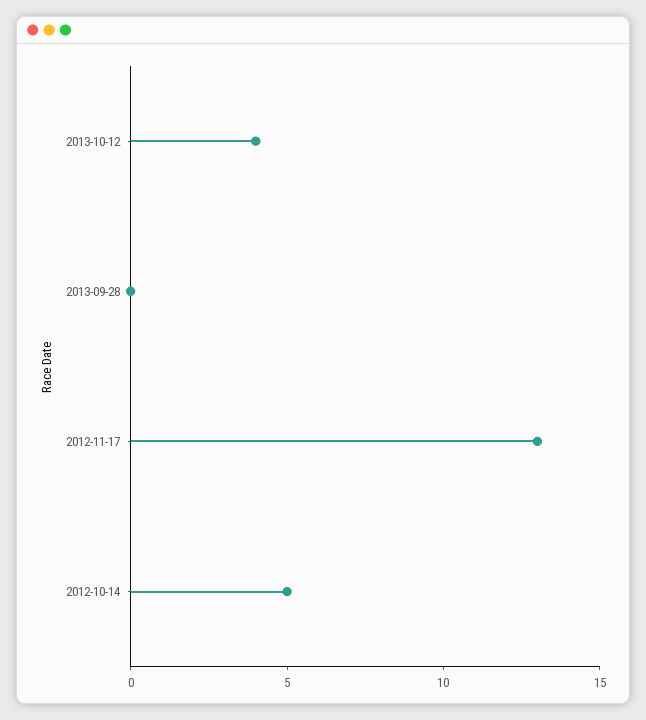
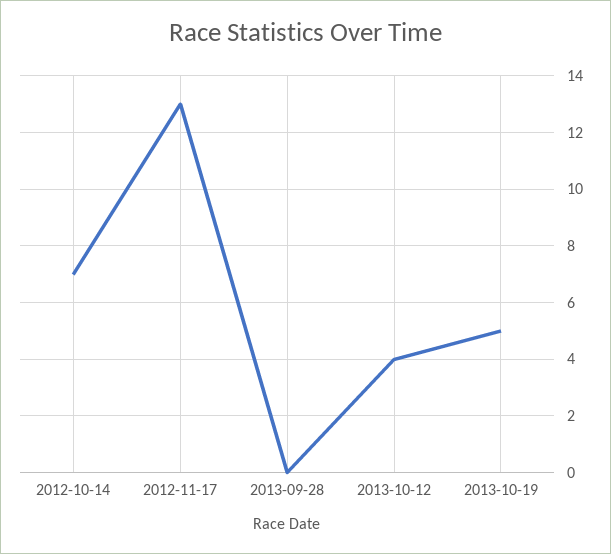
2012-10-14: 5 -> 7
2013-10-19: none -> 5

